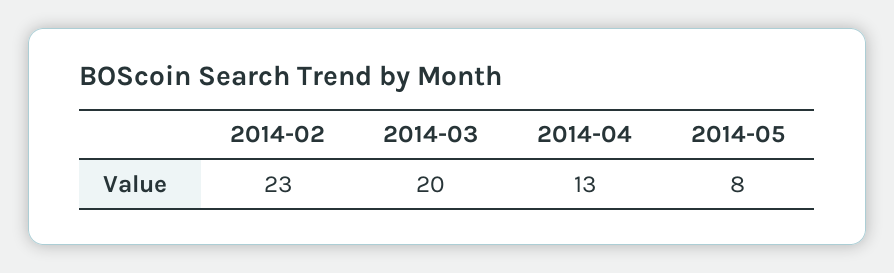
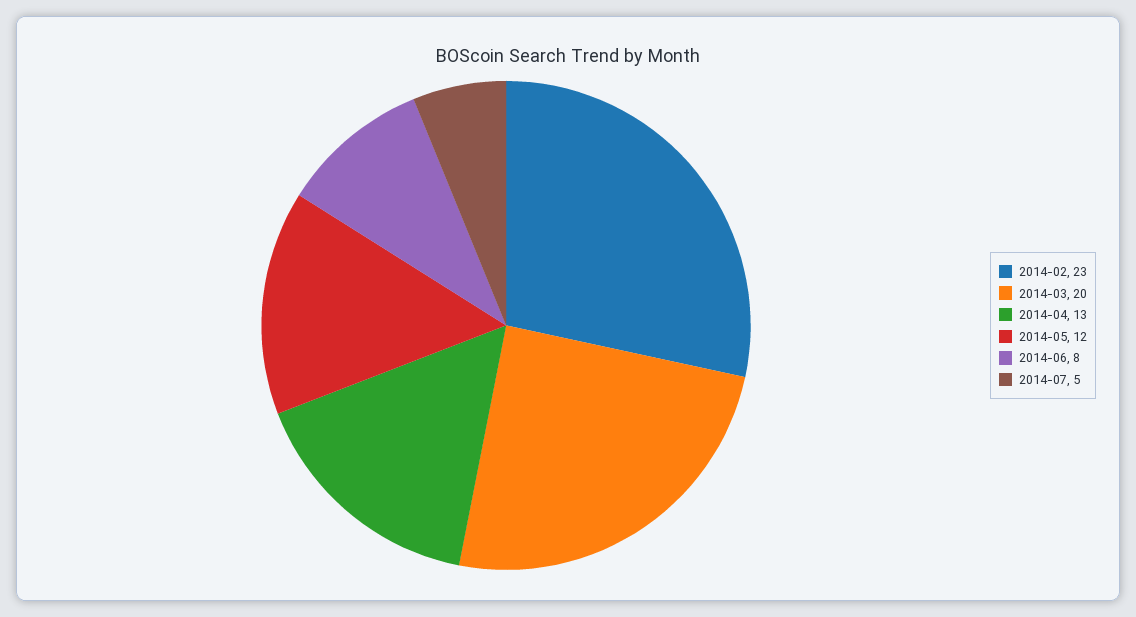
2014-05: 8 -> 12
2014-06: none -> 8
2014-07: none -> 5

